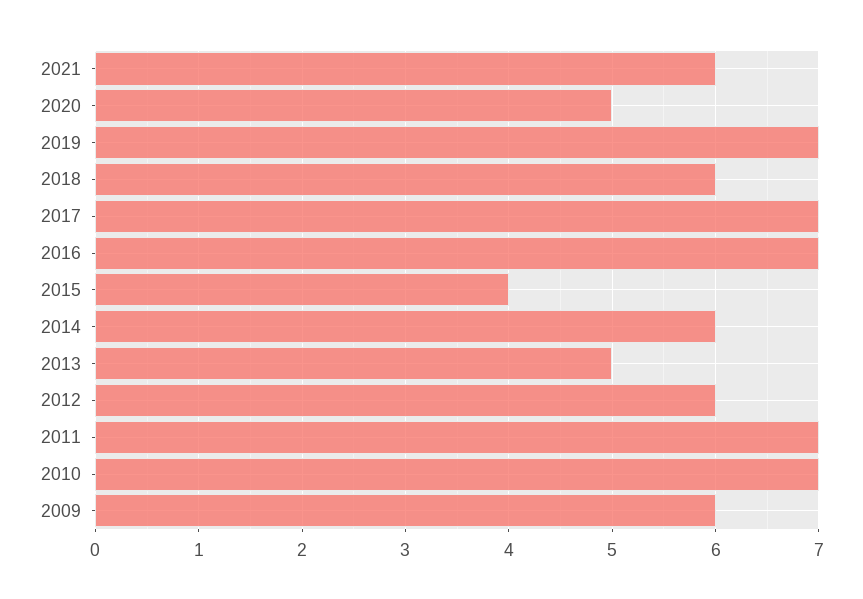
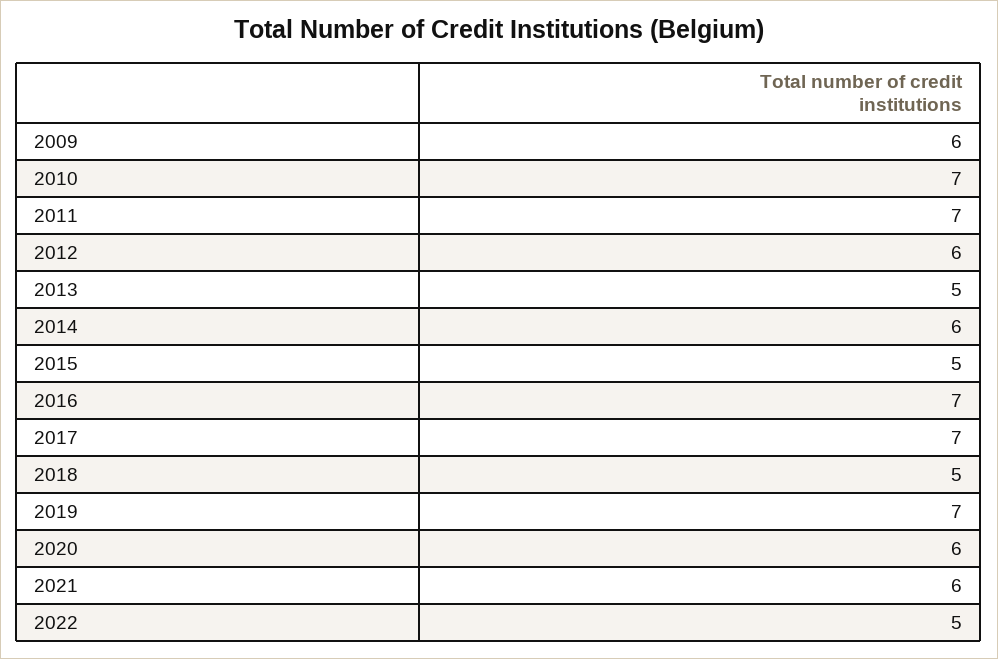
2020: 5 -> 6
2018: 6 -> 5
2015: 4 -> 5
2022: none -> 5

